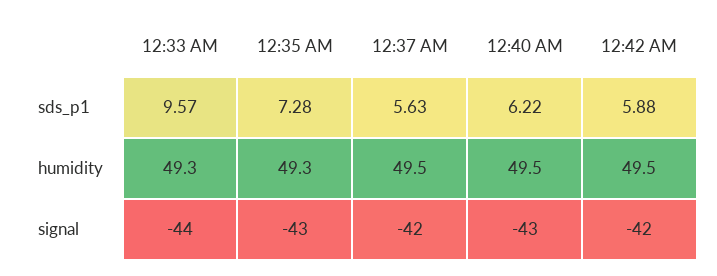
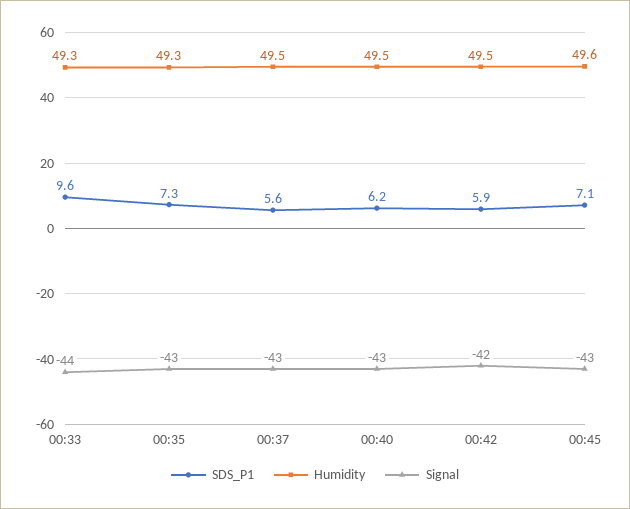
signal, 12:37 AM: -42 -> -43
sds_p1, 00:45: none -> 7.1
humidity, 00:45: none -> 49.6
signal, 00:45: none -> -43

